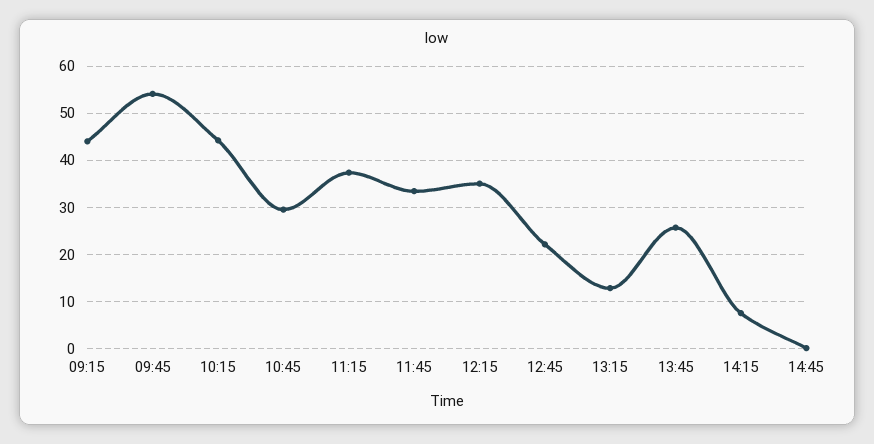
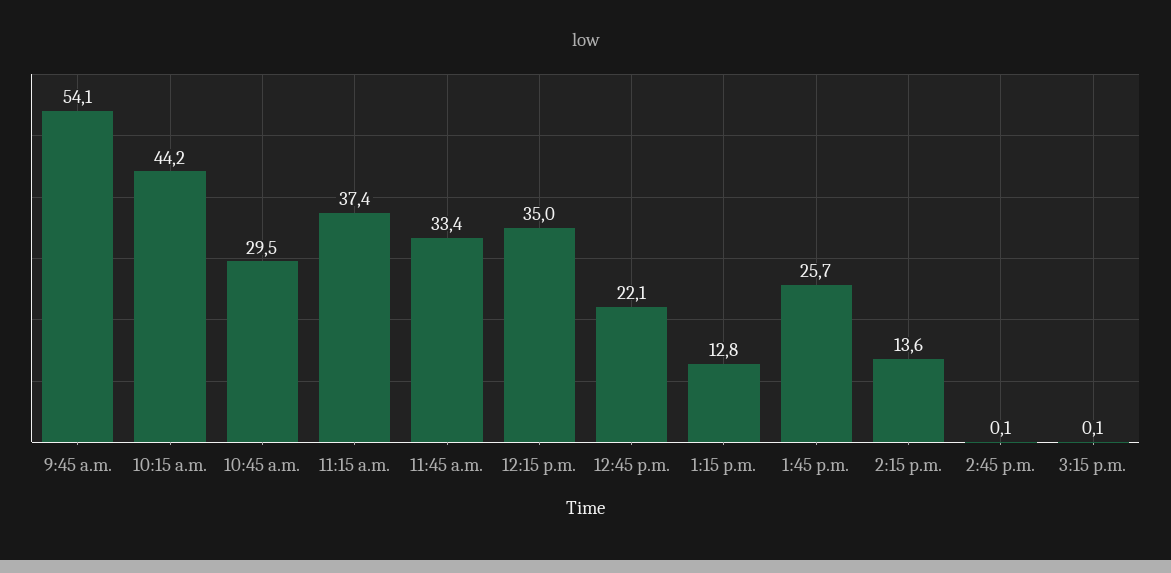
09:15: 44 -> none
14:15: 8 -> 13.6
3:15 p.m.: none -> 0.1

